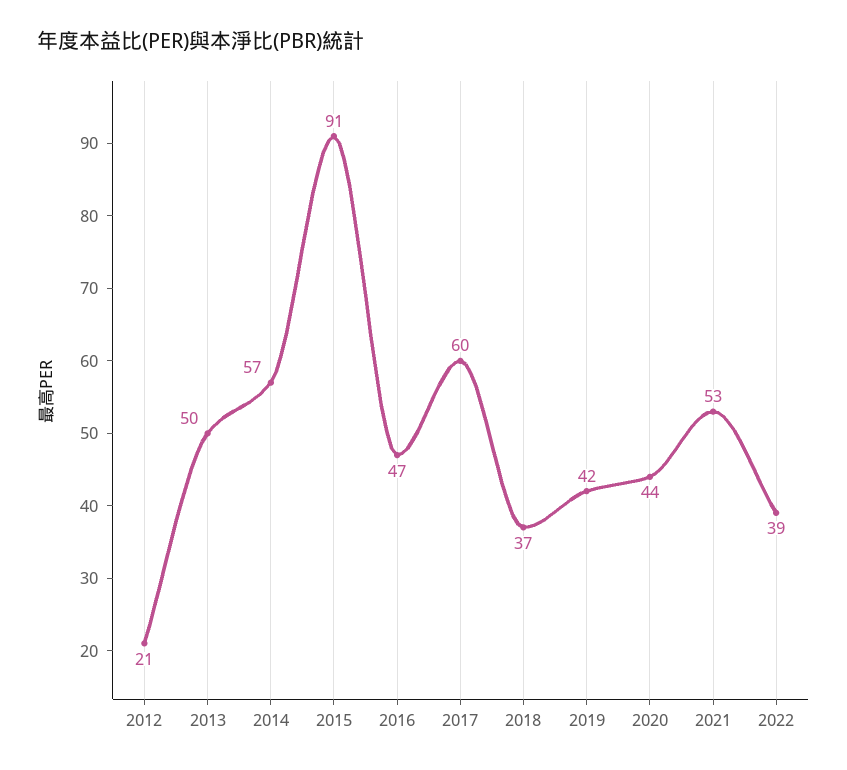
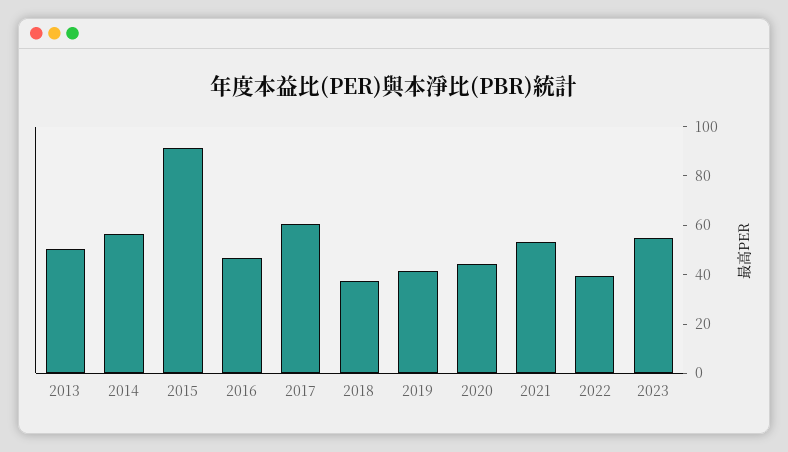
2012: 21 -> none
2023: none -> 55

